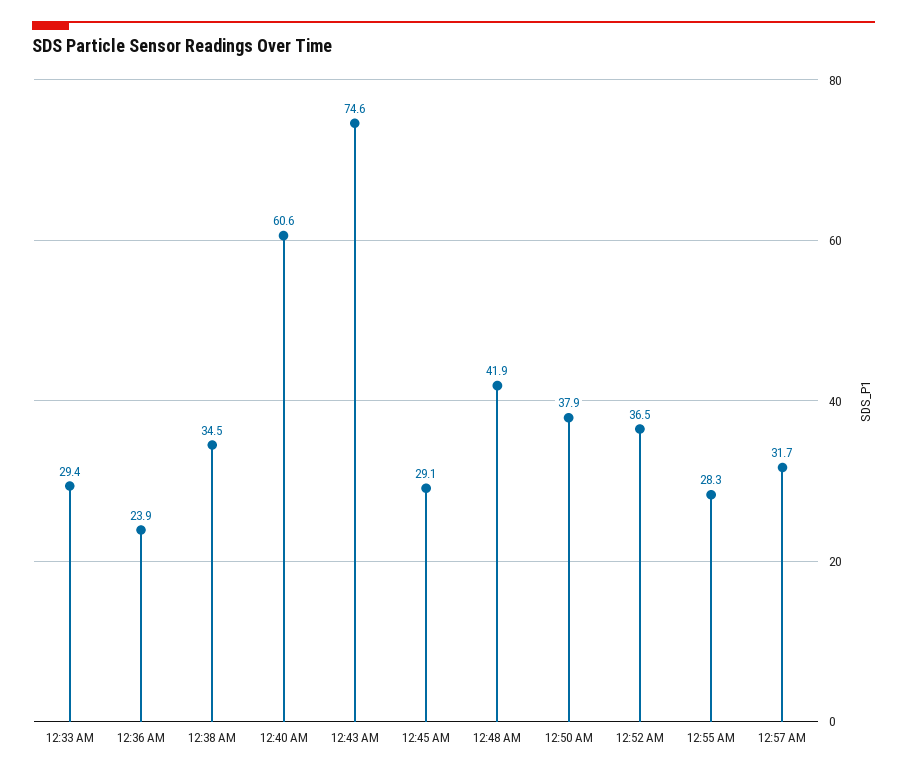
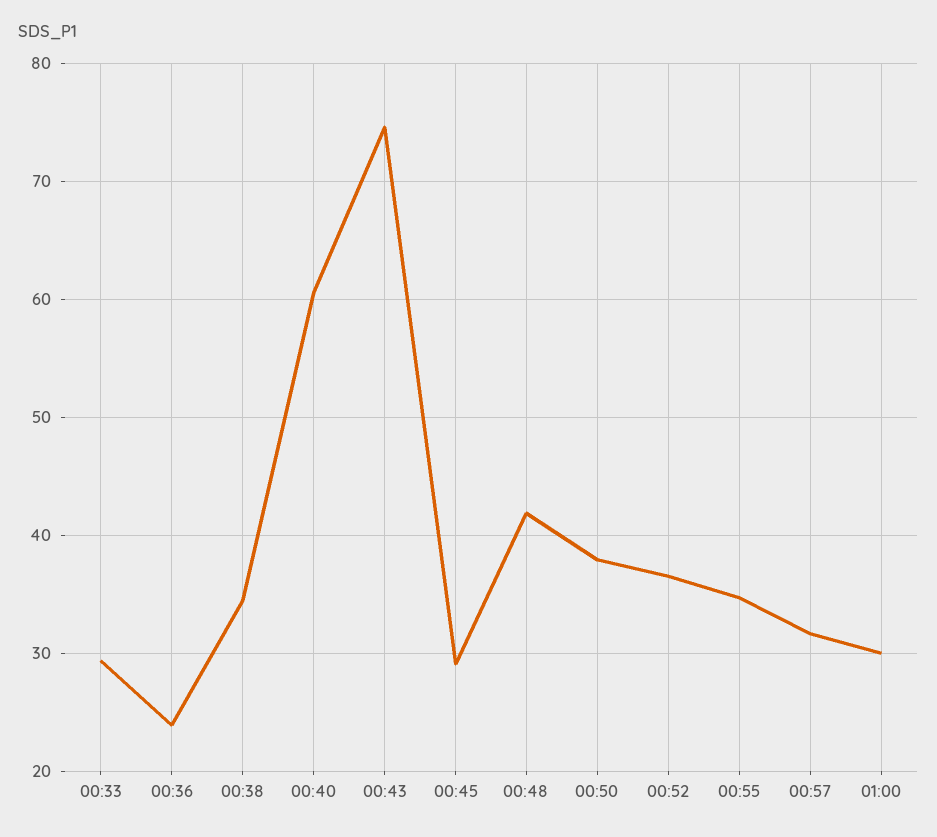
12:55 AM: 28.3 -> 35
01:00: none -> 30

